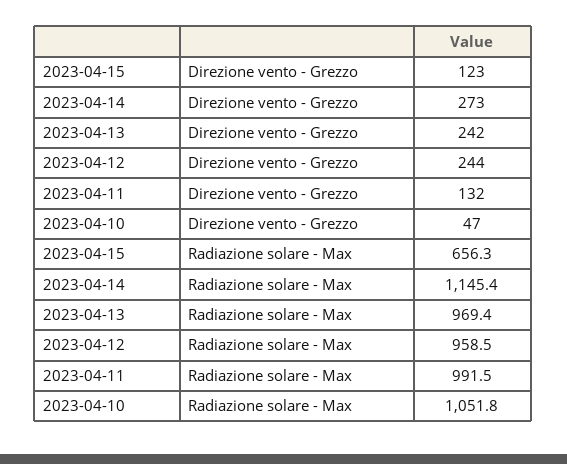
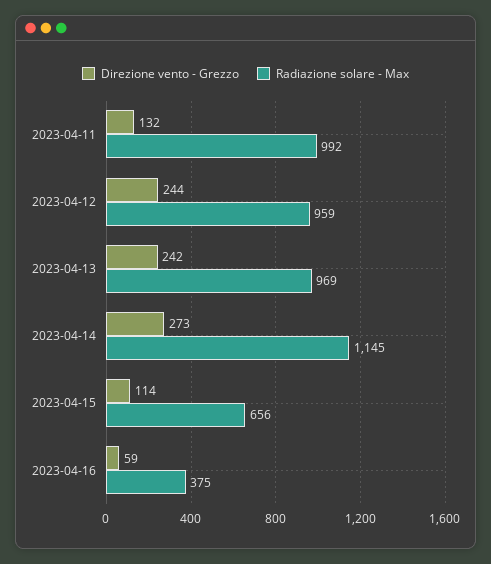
Direzione vento - Grezzo, 2023-04-15: 123 -> 114
Direzione vento - Grezzo, 2023-04-10: 47 -> none
Radiazione solare - Max, 2023-04-10: 1051.8 -> none
Direzione vento - Grezzo, 2023-04-16: none -> 59
Radiazione solare - Max, 2023-04-16: none -> 375

